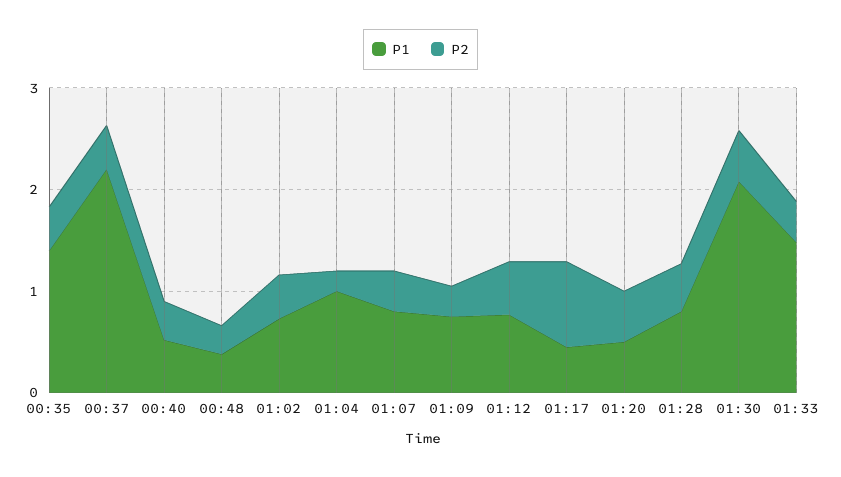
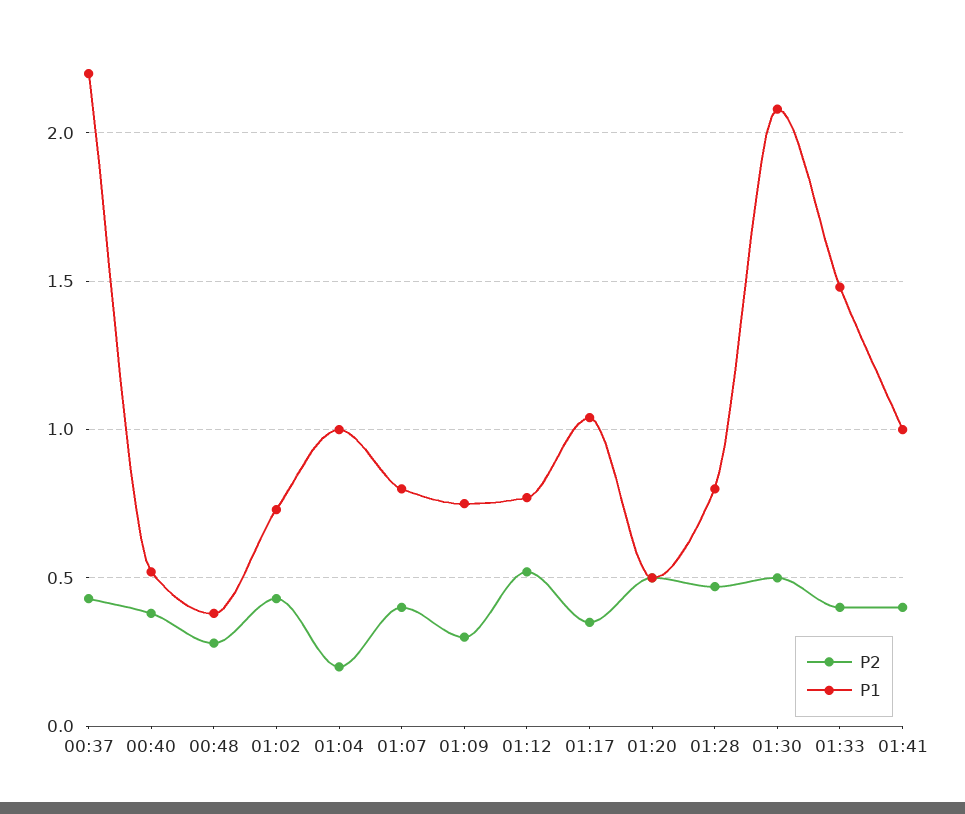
P1, 00:35: 1.4 -> none
P2, 00:35: 0.4 -> none
P1, 01:17: 0.4 -> 1.05
P2, 01:17: 0.8 -> 0.35
P2, 01:41: none -> 0.4
P1, 01:41: none -> 1

